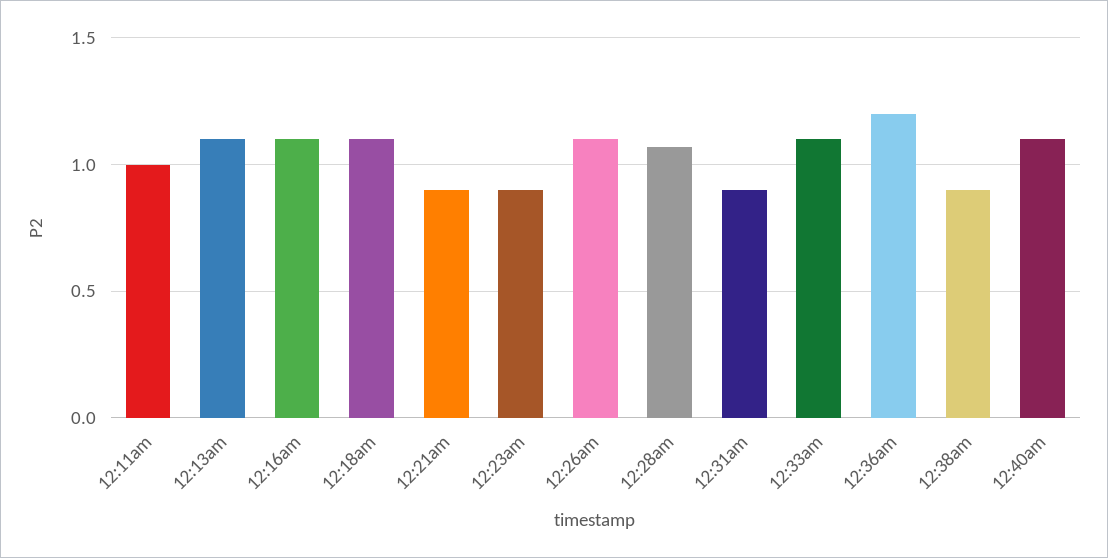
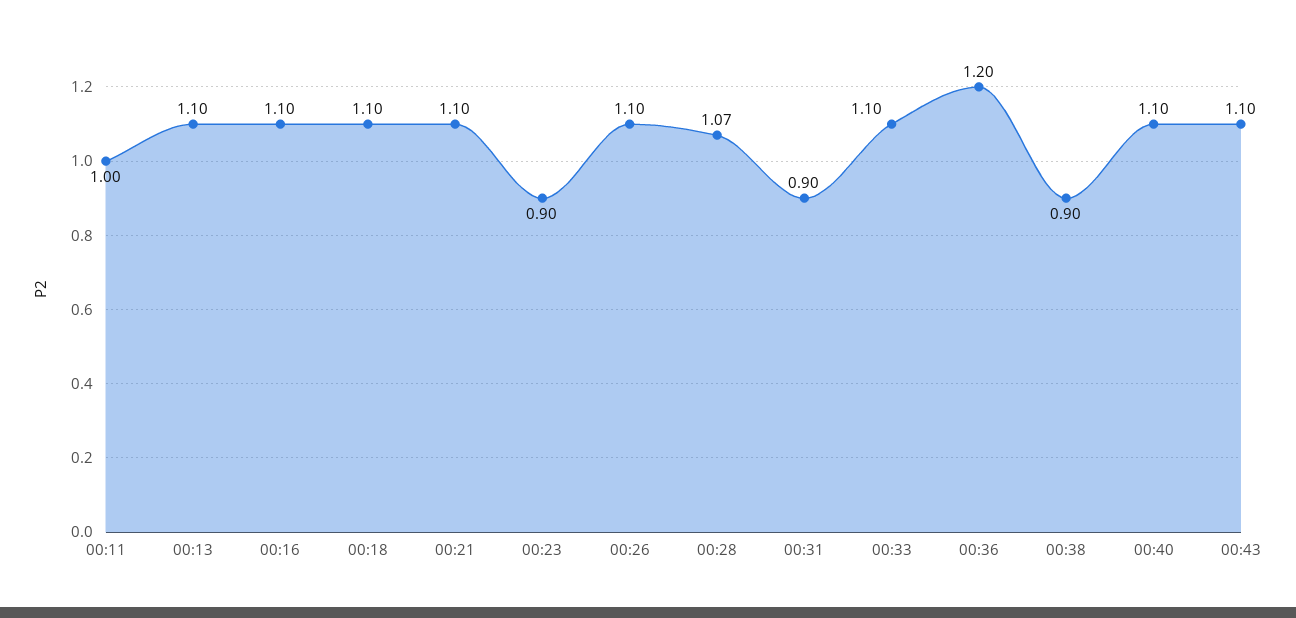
12:21am: 0.9 -> 1.1
00:43: none -> 1.1

